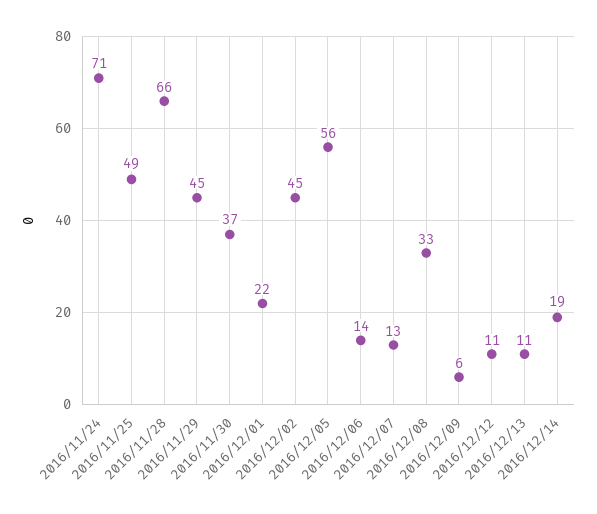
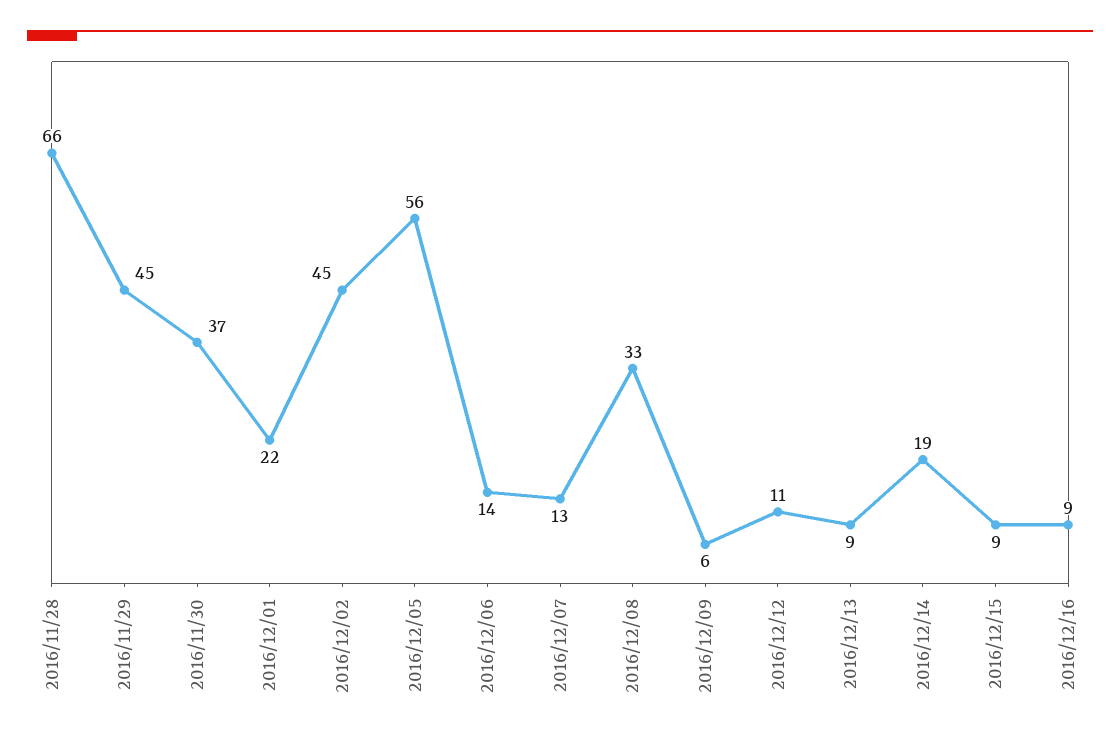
2016/11/24: 71 -> none
2016/11/25: 49 -> none
2016/12/13: 11 -> 9
2016/12/15: none -> 9
2016/12/16: none -> 9

